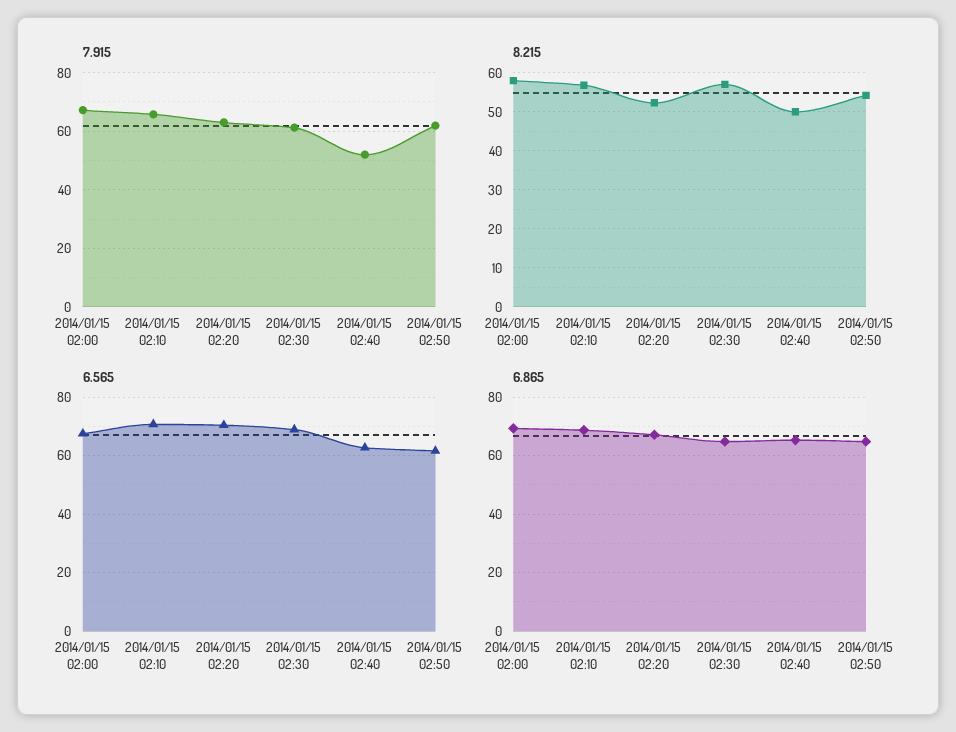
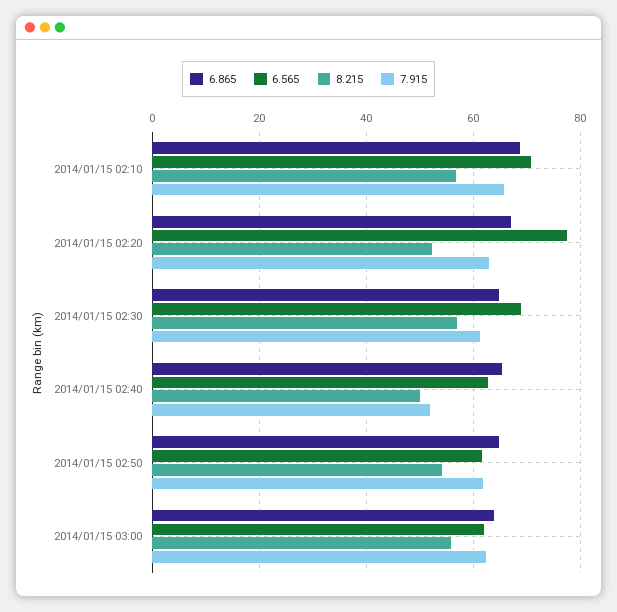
7.915, 2014/01/15 02:00: 67.5 -> none
8.215, 2014/01/15 02:00: 58 -> none
6.565, 2014/01/15 02:00: 67.5 -> none
6.565, 2014/01/15 02:20: 70 -> 78
6.865, 2014/01/15 02:00: 70 -> none
6.865, 2014/01/15 03:00: none -> 64
6.565, 2014/01/15 03:00: none -> 62
8.215, 2014/01/15 03:00: none -> 56
7.915, 2014/01/15 03:00: none -> 62

